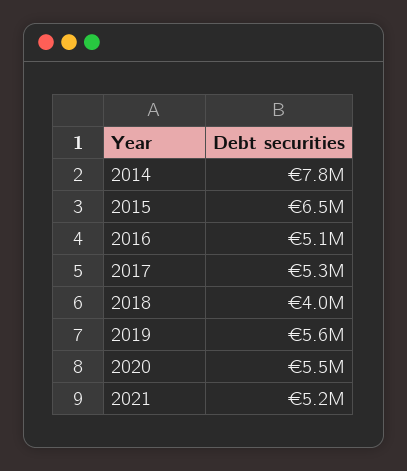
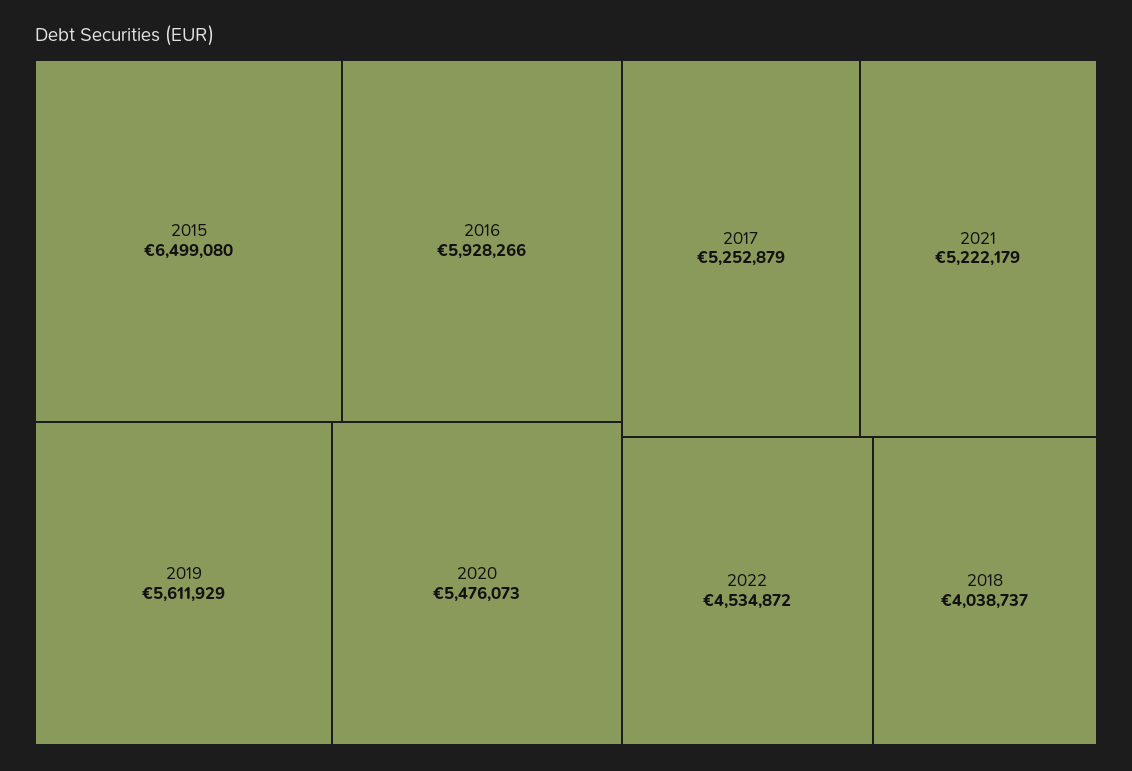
2014: 7800000 -> none
2016: 5100000 -> 5928266
2022: none -> 4534872

